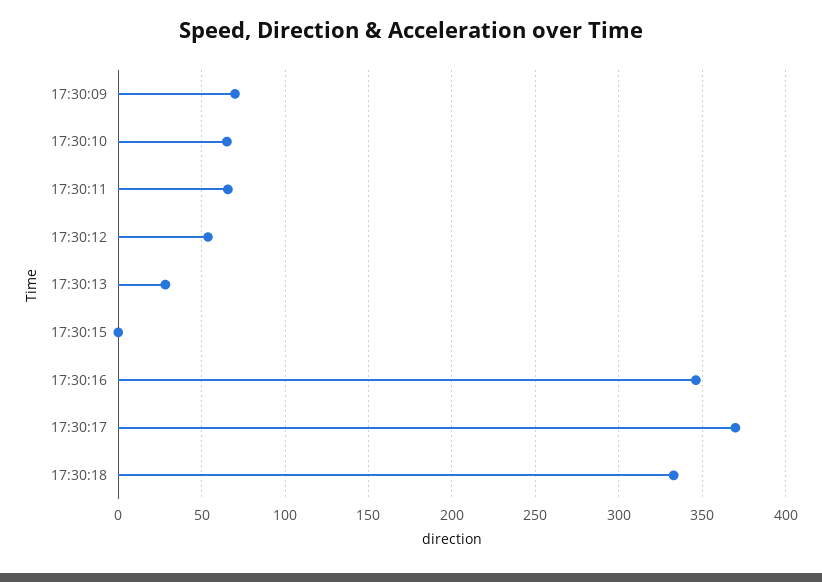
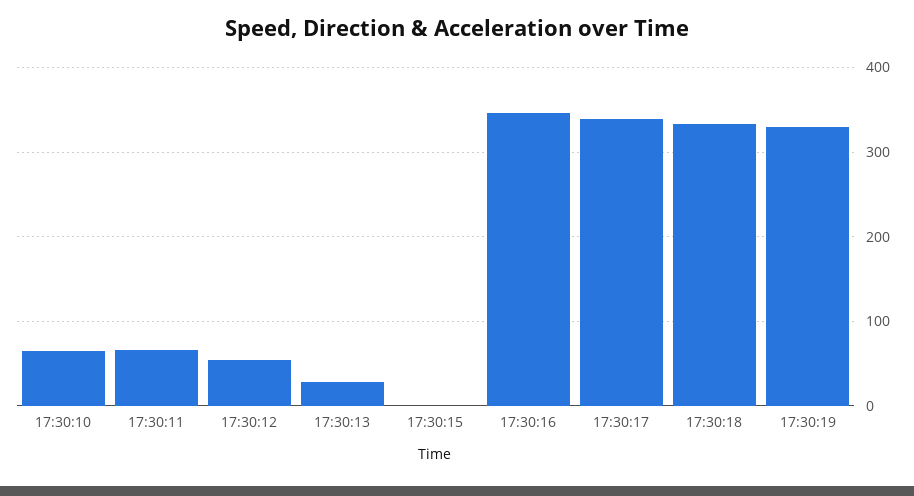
17:30:09: 70 -> none
17:30:17: 370 -> 340
17:30:19: none -> 330

